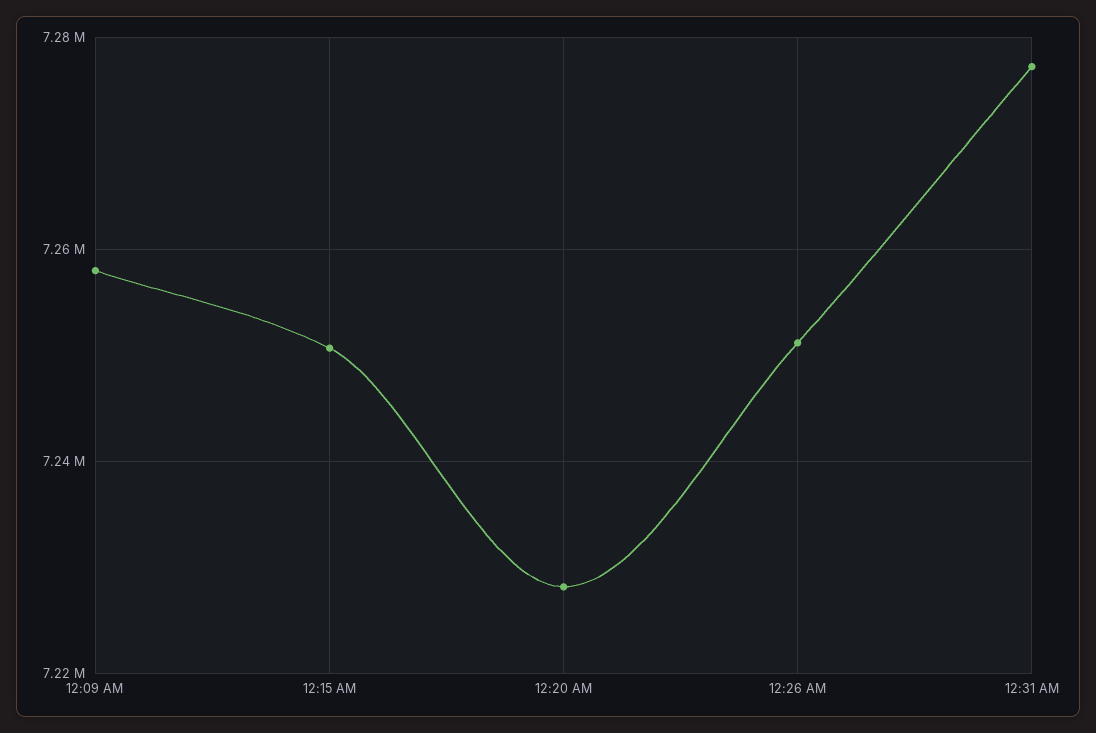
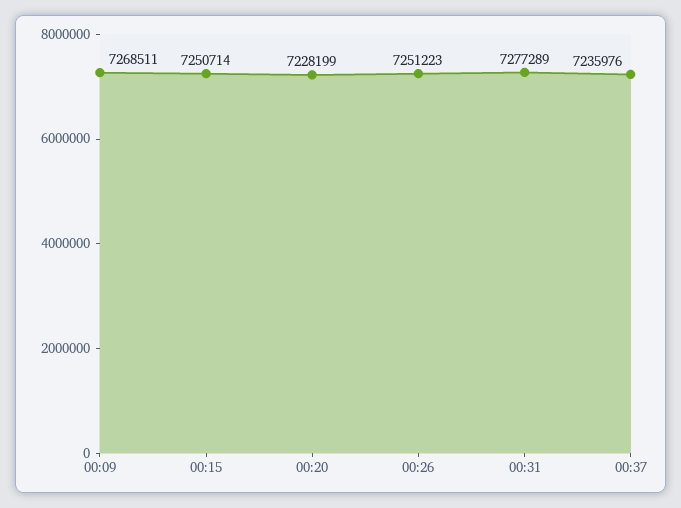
12:09 AM: 7258000 -> 7268511
00:37: none -> 7235976

